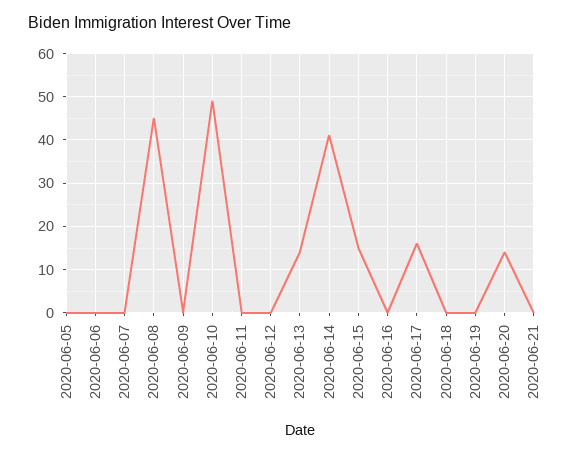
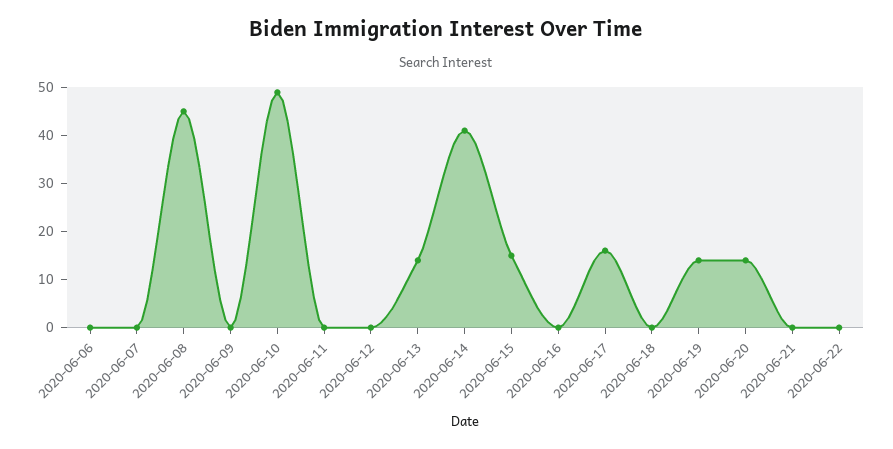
2020-06-05: 0 -> none
2020-06-19: 0 -> 15
2020-06-22: none -> 0

